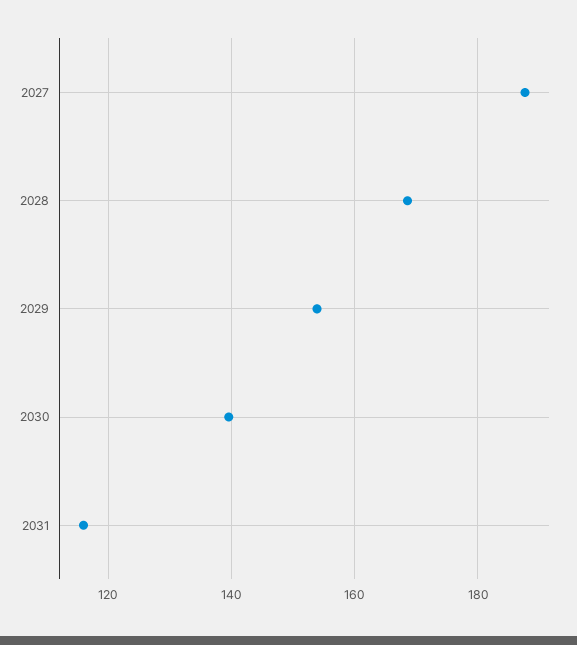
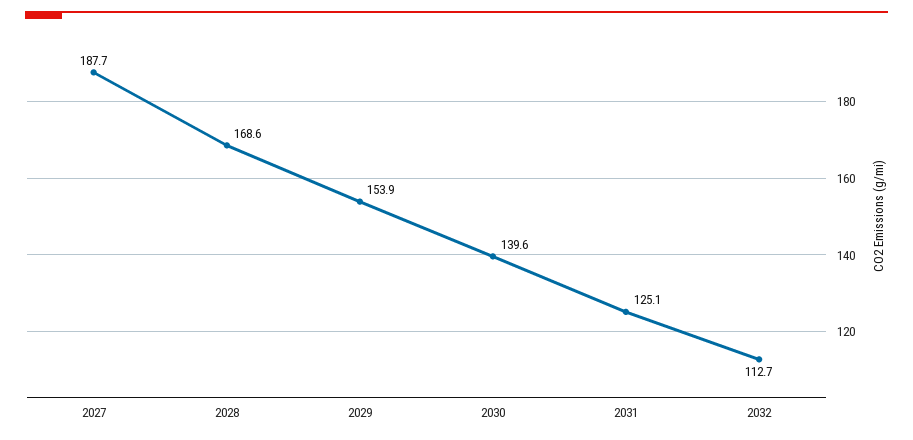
2031: 116 -> 125.1
2032: none -> 112.7

